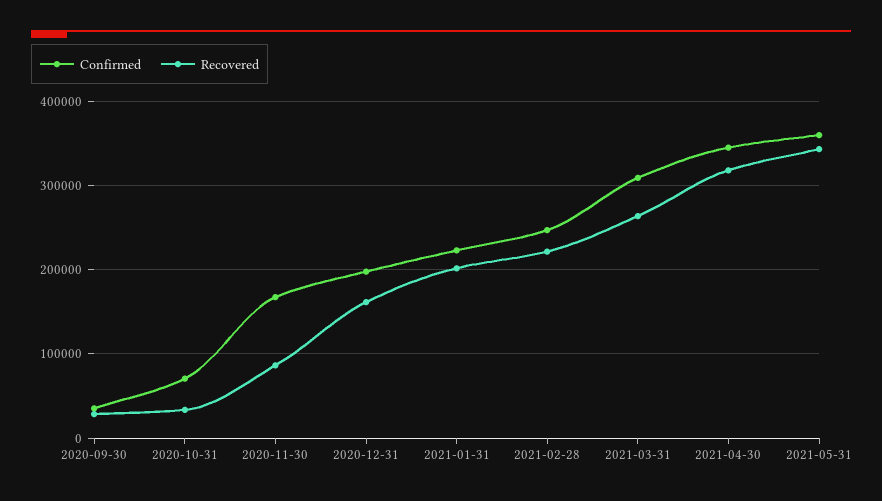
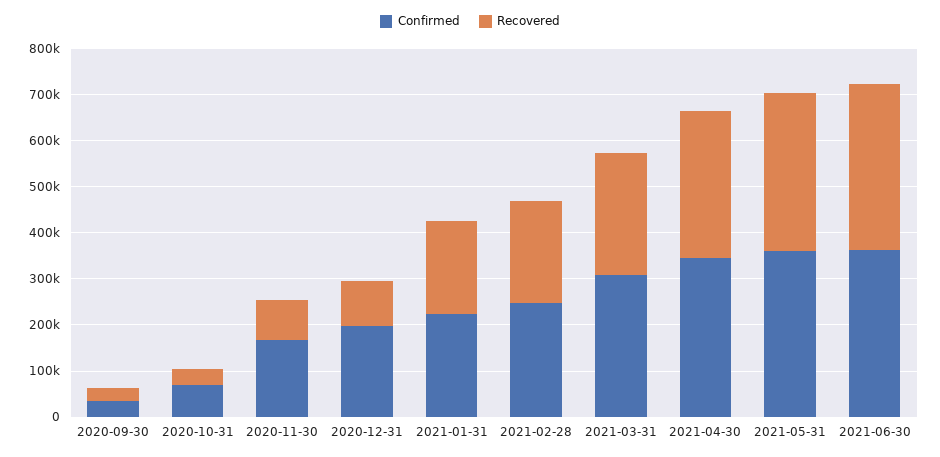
Recovered, 2020-12-31: 160000 -> 100000
Confirmed, 2021-06-30: none -> 360000
Recovered, 2021-06-30: none -> 360000

